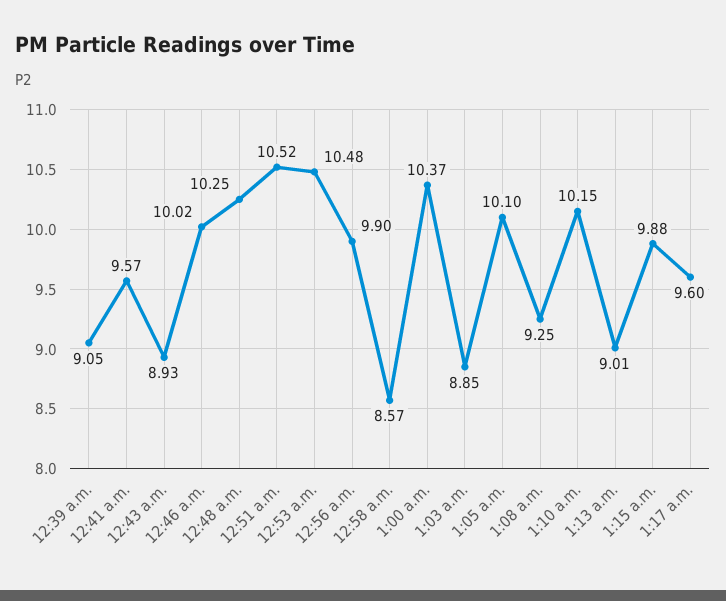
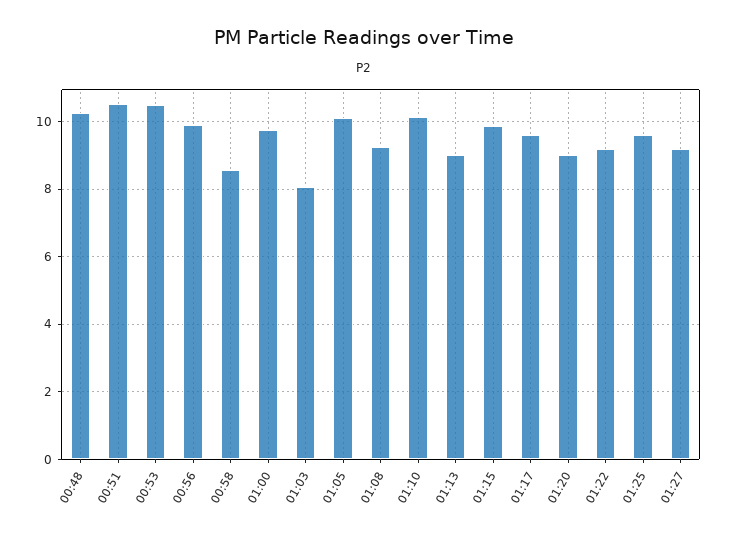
12:39 a.m.: 9.05 -> none
12:41 a.m.: 9.57 -> none
12:43 a.m.: 8.93 -> none
12:46 a.m.: 10.02 -> none
1:00 a.m.: 10.37 -> 9.8
1:03 a.m.: 8.85 -> 8
01:20: none -> 9
01:22: none -> 9.2
01:25: none -> 9.6
01:27: none -> 9.2

